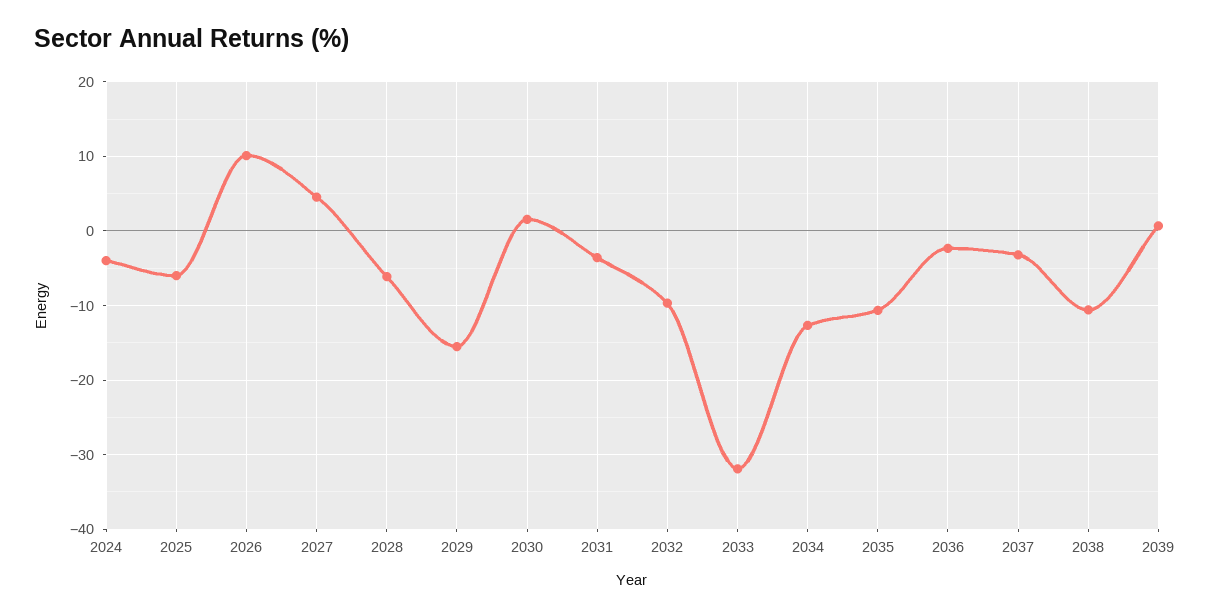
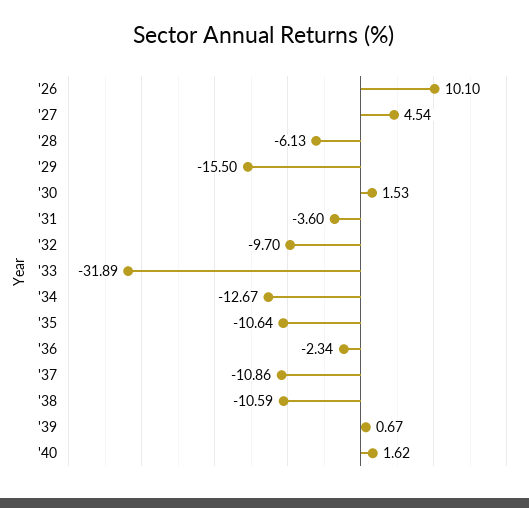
2024: -4 -> none
2025: -6 -> none
2037: -3 -> -10.86
'40: none -> 1.62

